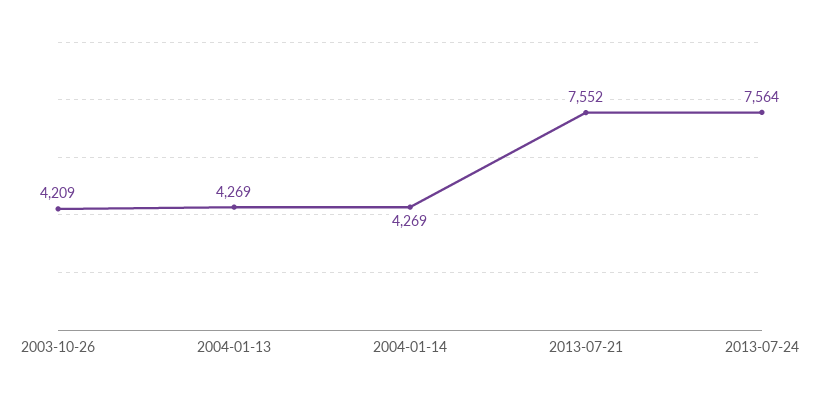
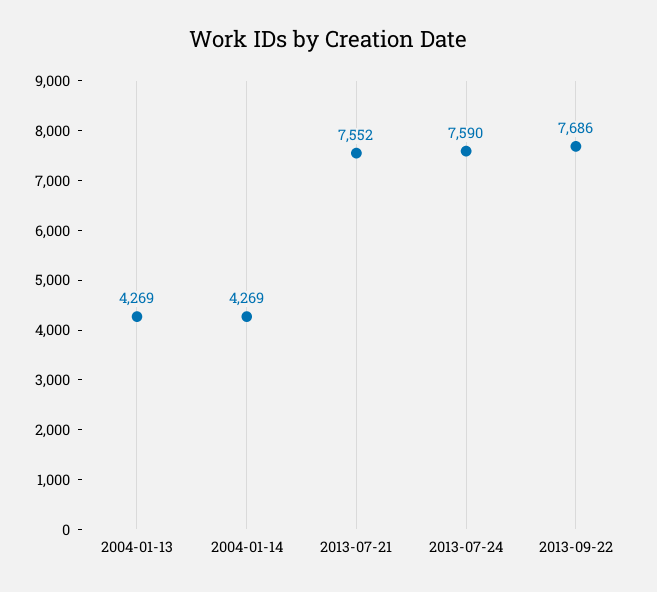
2003-10-26: 4209 -> none
2013-07-24: 7564 -> 7590
2013-09-22: none -> 7686

